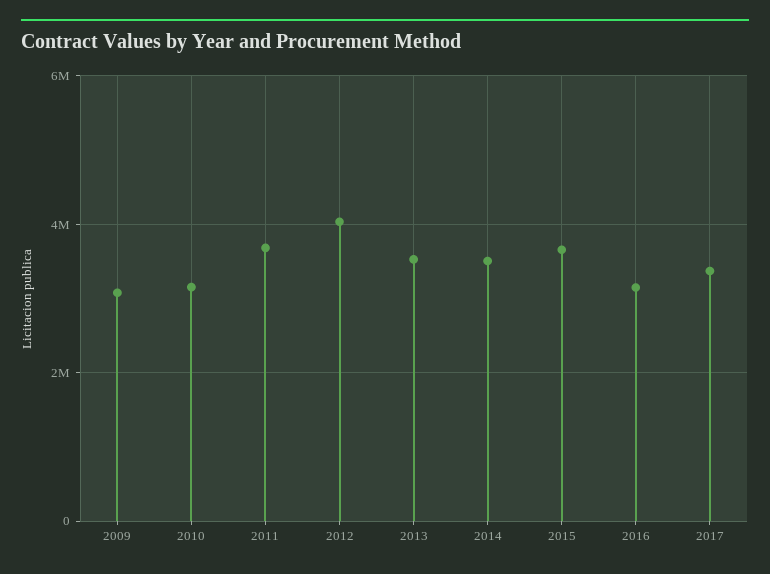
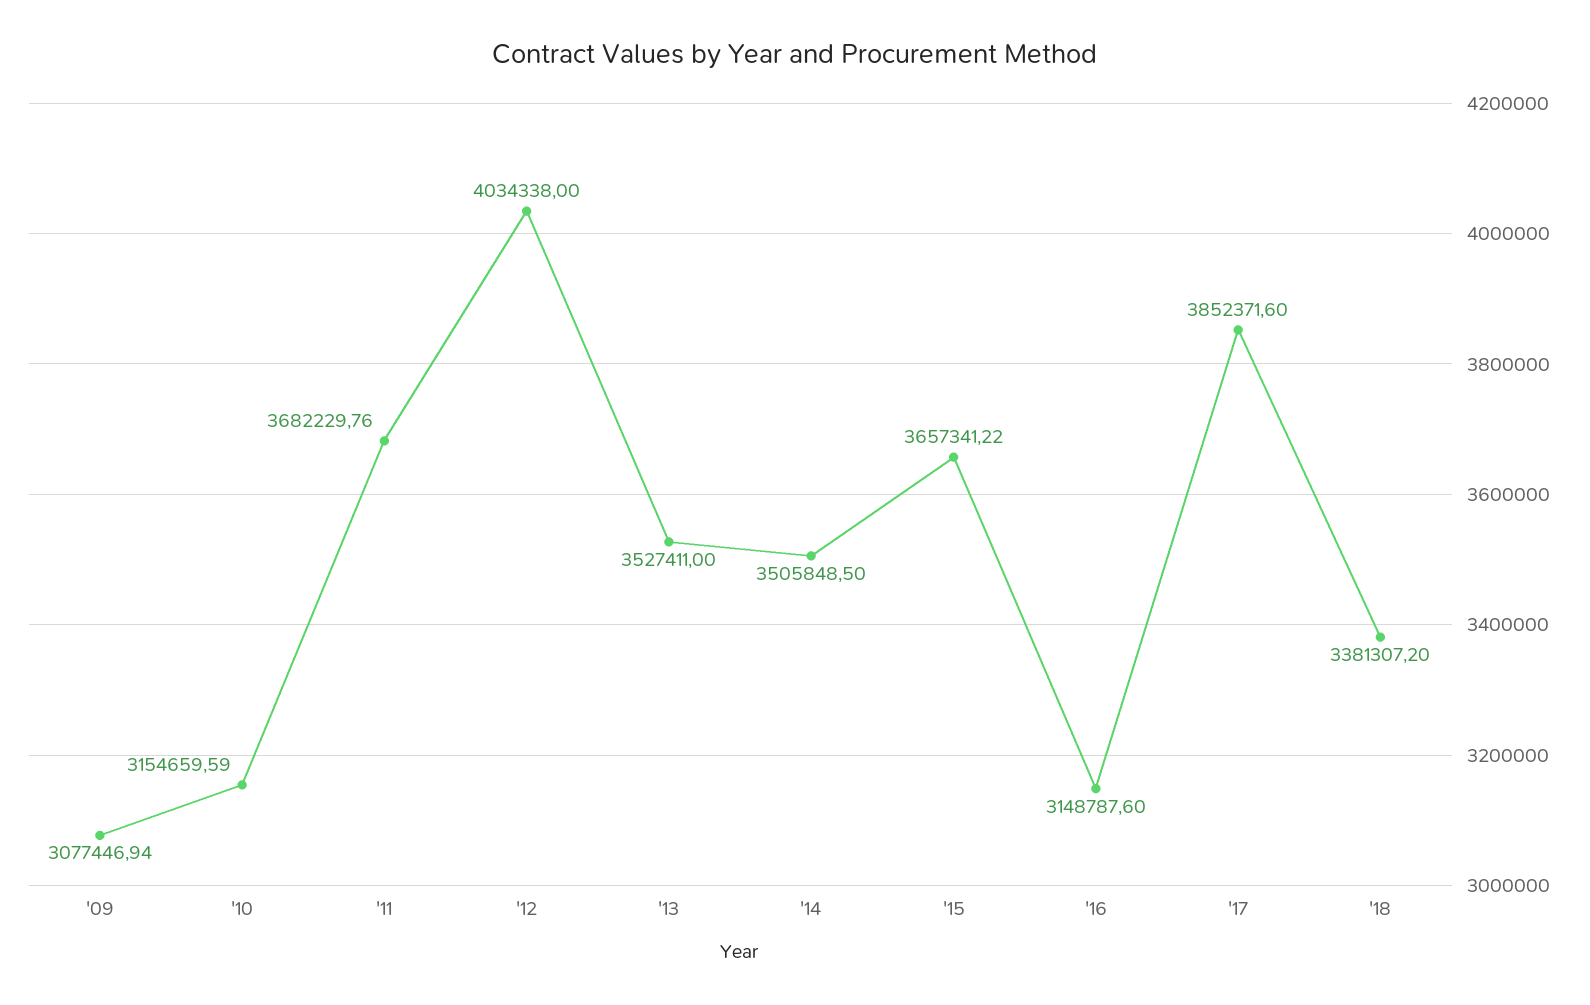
2017: 3400000 -> 3852371.6
'18: none -> 3381307.2

